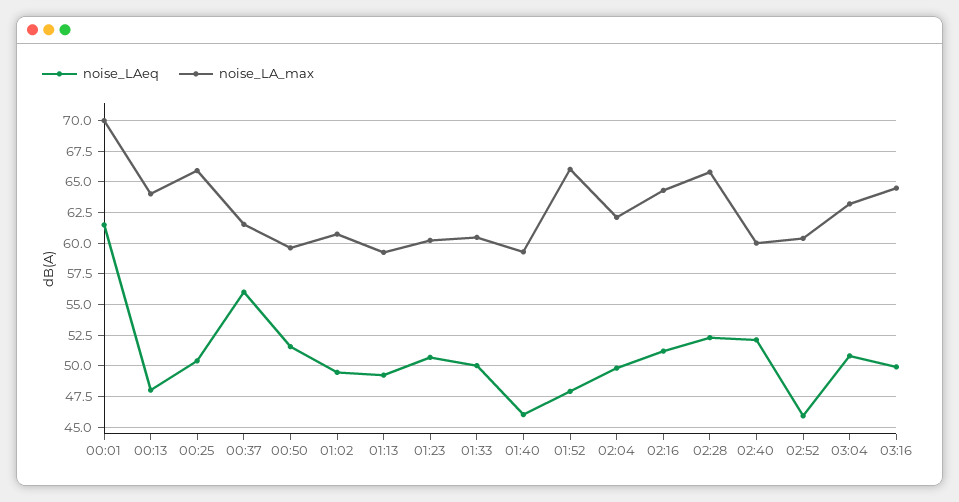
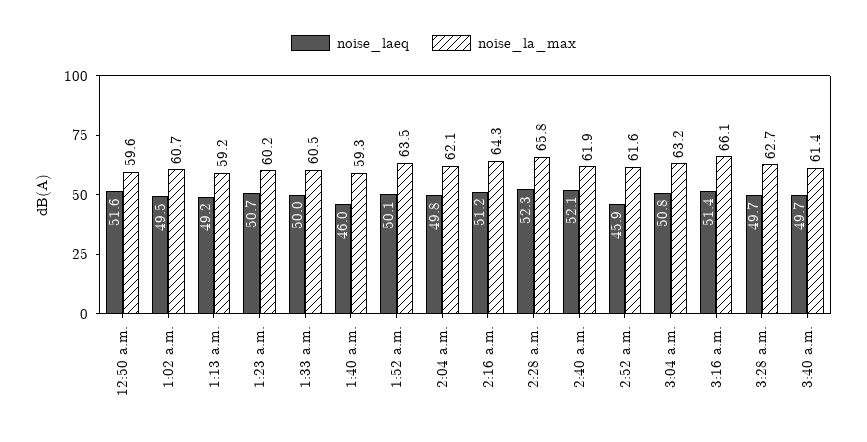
noise_LAeq, 00:01: 61.5 -> none
noise_LA_max, 00:01: 70 -> none
noise_LAeq, 00:13: 48 -> none
noise_LA_max, 00:13: 64 -> none
noise_LAeq, 00:25: 50.5 -> none
noise_LA_max, 00:25: 66 -> none
noise_LAeq, 00:37: 56 -> none
noise_LA_max, 00:37: 61.5 -> none
noise_LAeq, 01:52: 48 -> 50.1
noise_LA_max, 01:52: 66 -> 63.5
noise_LA_max, 02:40: 60 -> 61.9
noise_LA_max, 02:52: 60.5 -> 61.6
noise_LAeq, 03:16: 50 -> 51.4
noise_LA_max, 03:16: 64.5 -> 66.1
noise_LAeq, 3:28 a.m.: none -> 49.7
noise_LA_max, 3:28 a.m.: none -> 62.7
noise_LAeq, 3:40 a.m.: none -> 49.7
noise_LA_max, 3:40 a.m.: none -> 61.4

